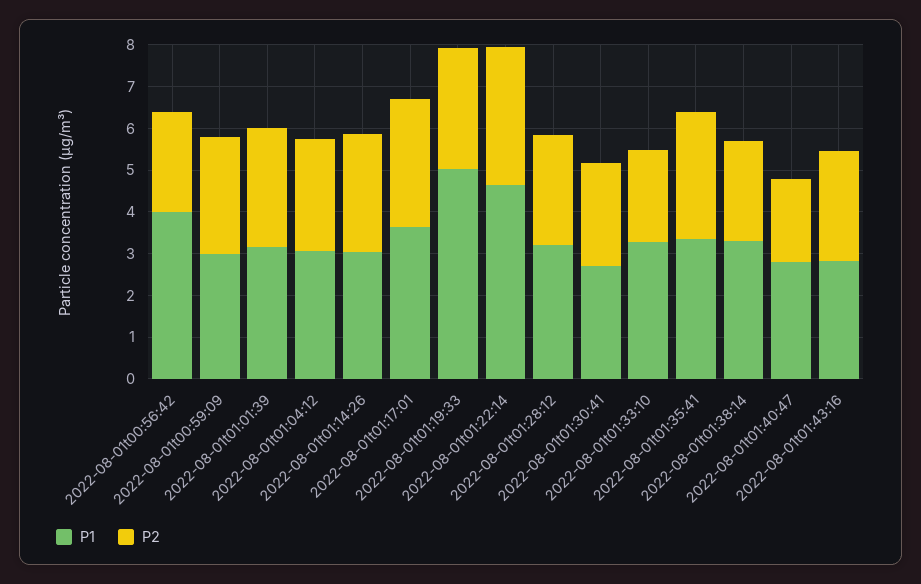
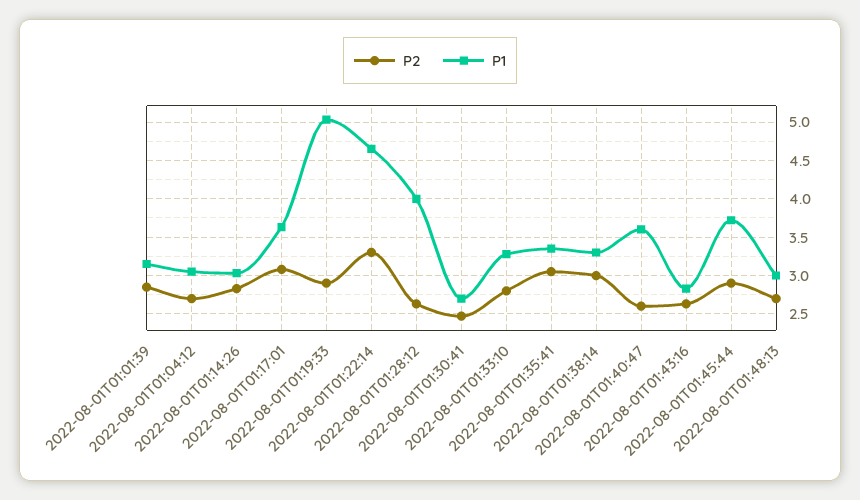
P1, 2022-08-01t00:56:42: 4 -> none
P2, 2022-08-01t00:56:42: 2.4 -> none
P1, 2022-08-01t00:59:09: 3 -> none
P2, 2022-08-01t00:59:09: 2.8 -> none
P1, 2022-08-01t01:28:12: 3.2 -> 4
P2, 2022-08-01t01:33:10: 2.2 -> 2.8
P2, 2022-08-01t01:38:14: 2.4 -> 3
P1, 2022-08-01t01:40:47: 2.8 -> 3.6
P2, 2022-08-01t01:40:47: 2 -> 2.6
P2, 2022-08-01T01:45:44: none -> 2.9
P1, 2022-08-01T01:45:44: none -> 3.7
P2, 2022-08-01T01:48:13: none -> 2.7
P1, 2022-08-01T01:48:13: none -> 3

